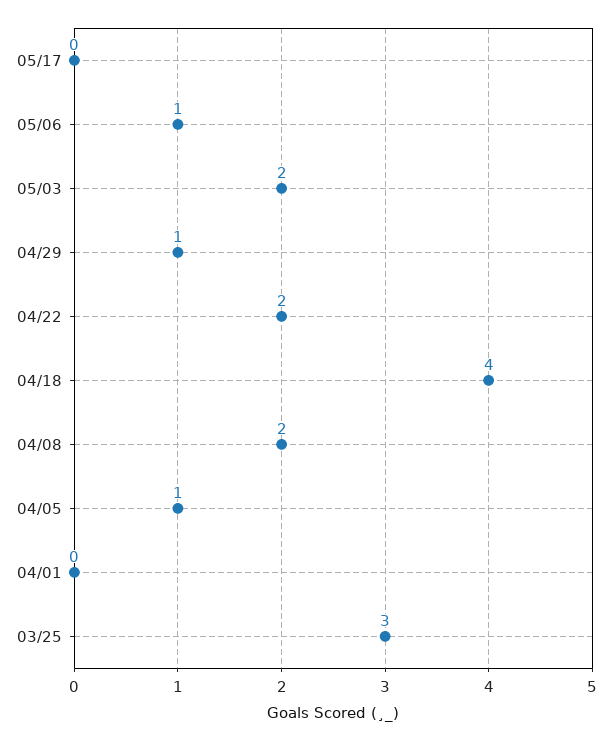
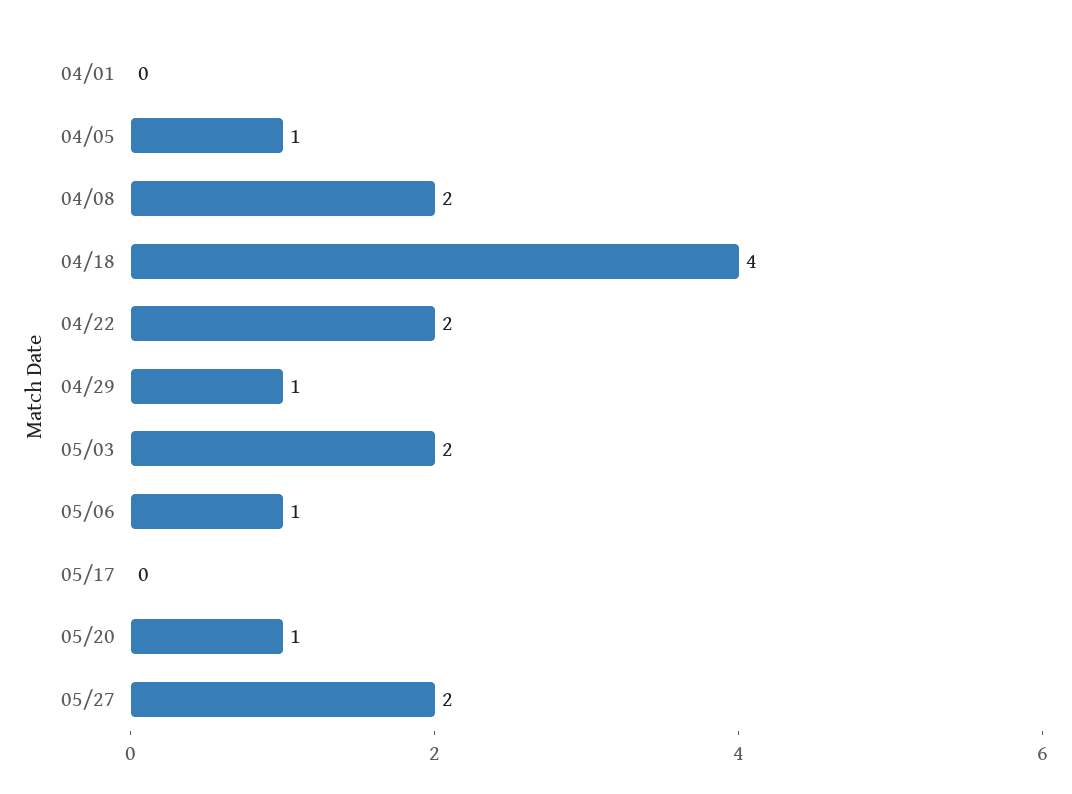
03/25: 3 -> none
05/20: none -> 1
05/27: none -> 2

